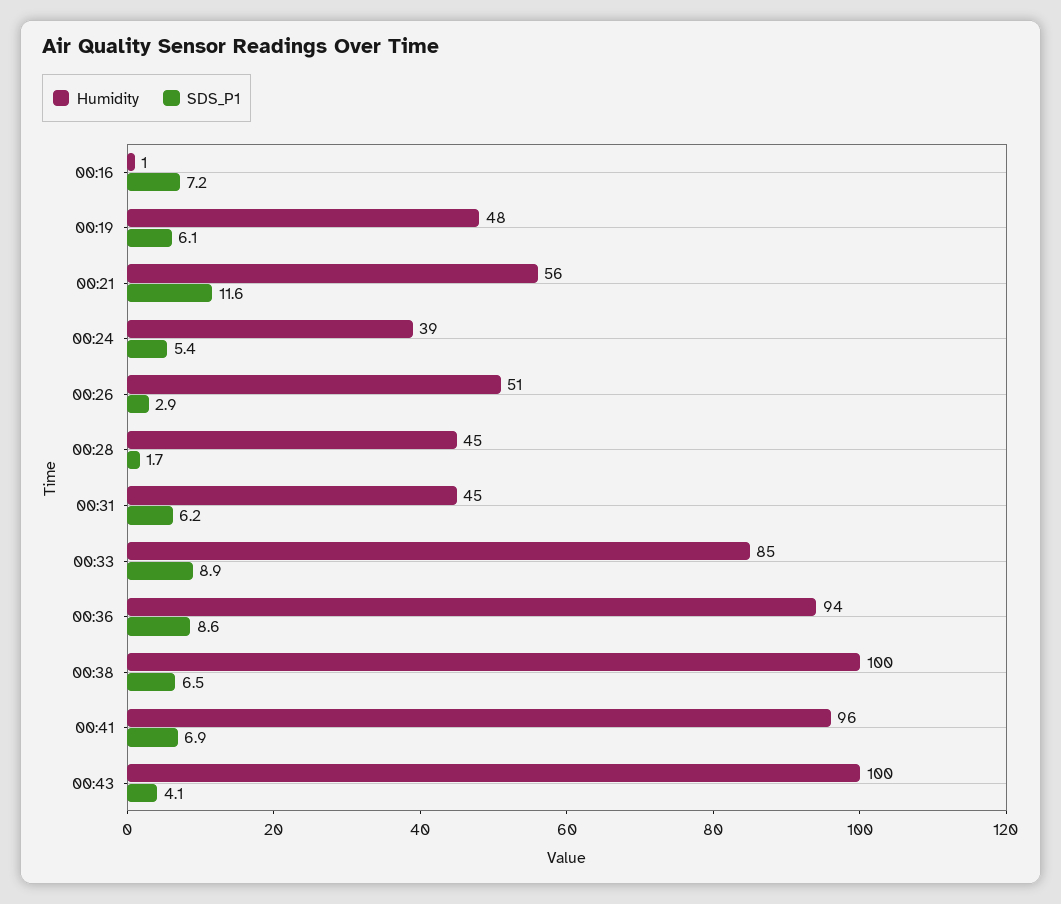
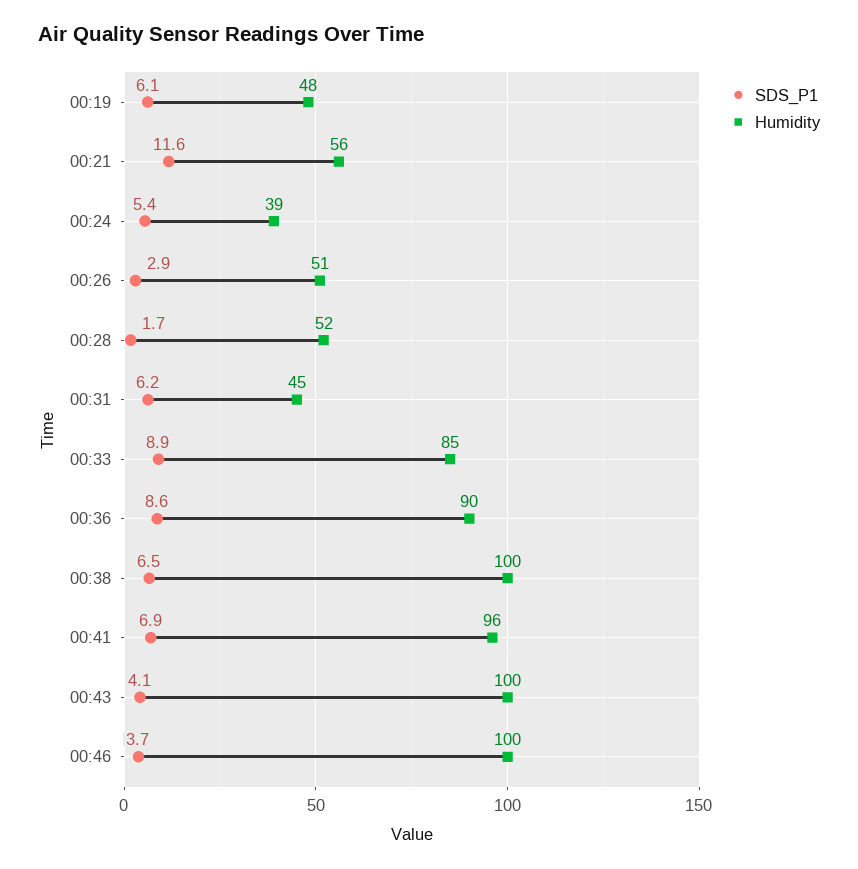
Humidity, 00:16: 1 -> none
SDS_P1, 00:16: 7.2 -> none
Humidity, 00:28: 45 -> 52
Humidity, 00:36: 94 -> 90
SDS_P1, 00:46: none -> 3.7
Humidity, 00:46: none -> 100

